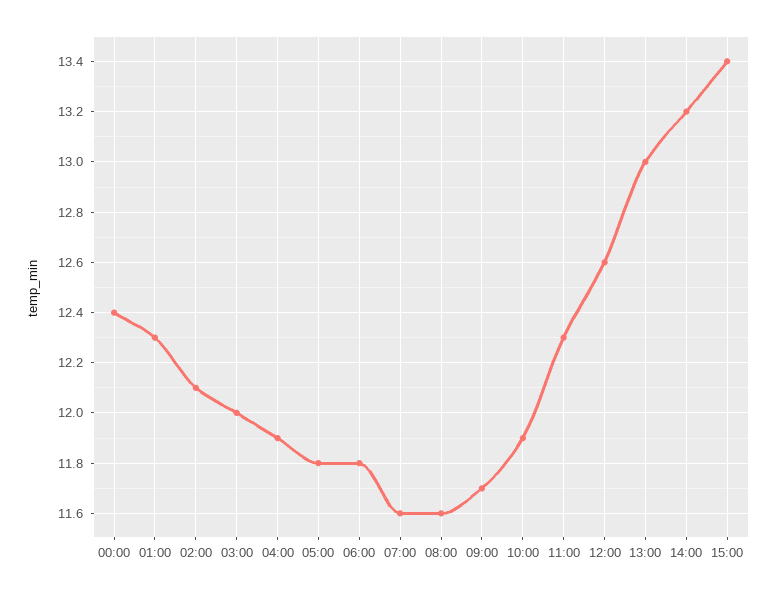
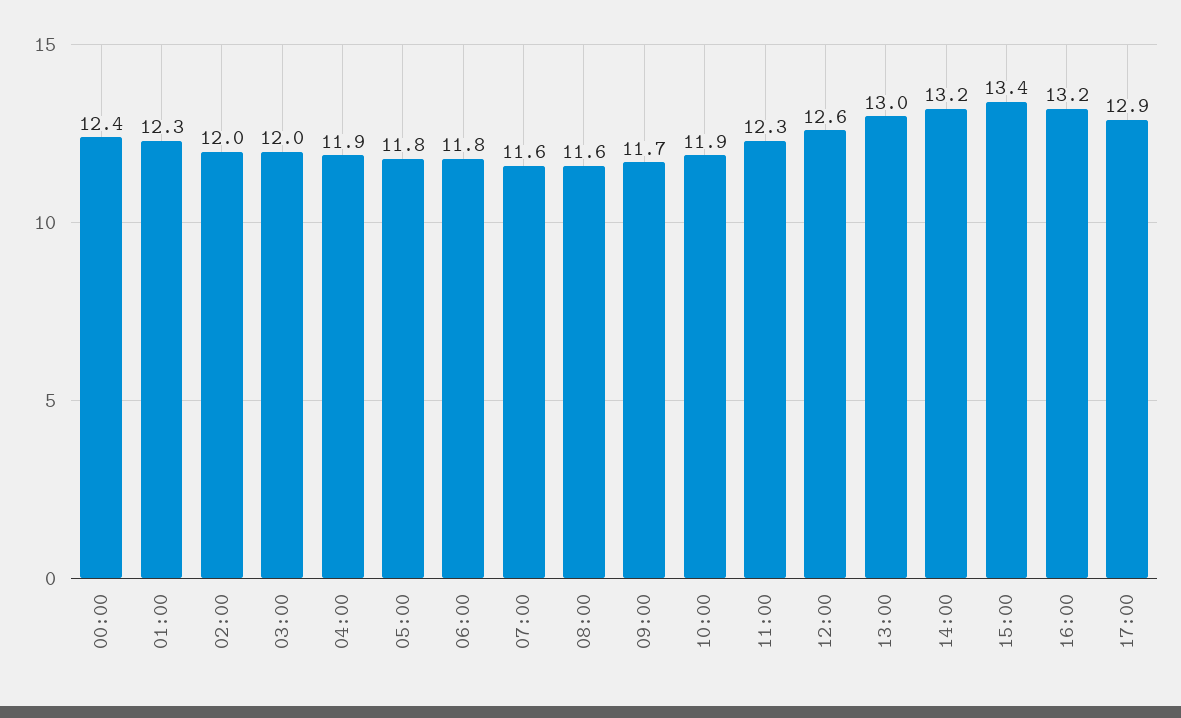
02:00: 12.1 -> 12
16:00: none -> 13.2
17:00: none -> 12.9

